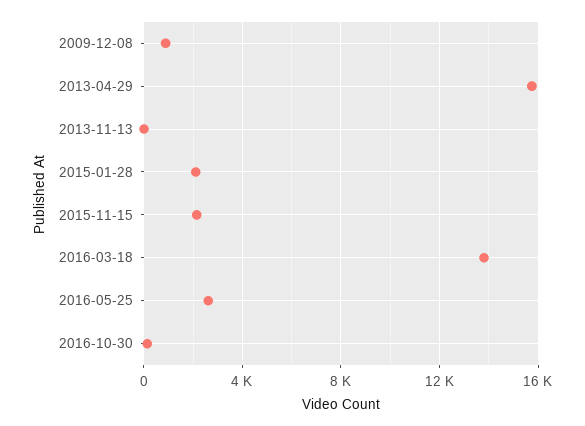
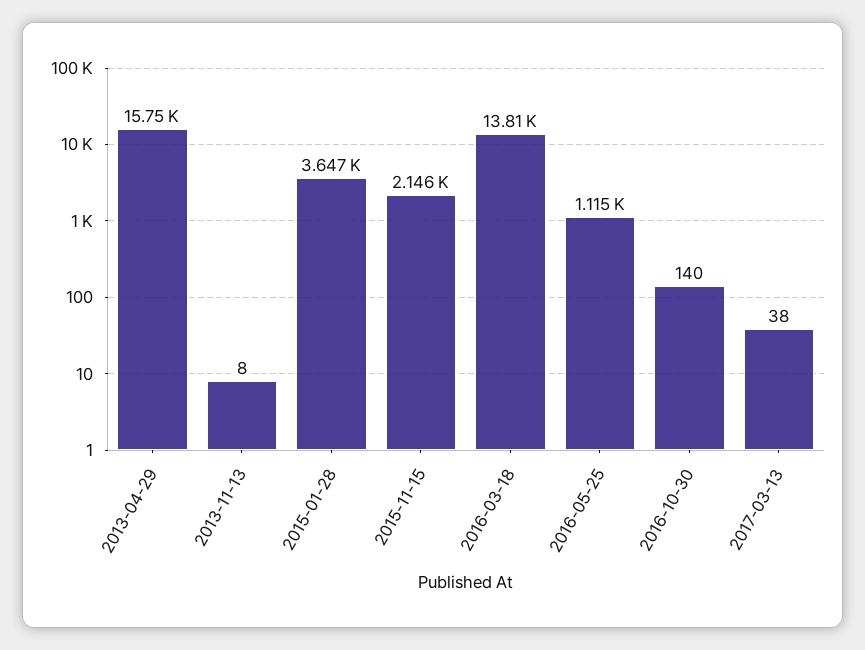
2009-12-08: 1000 -> none
2015-01-28: 2000 -> 3647
2016-05-25: 2500 -> 1115
2017-03-13: none -> 38

